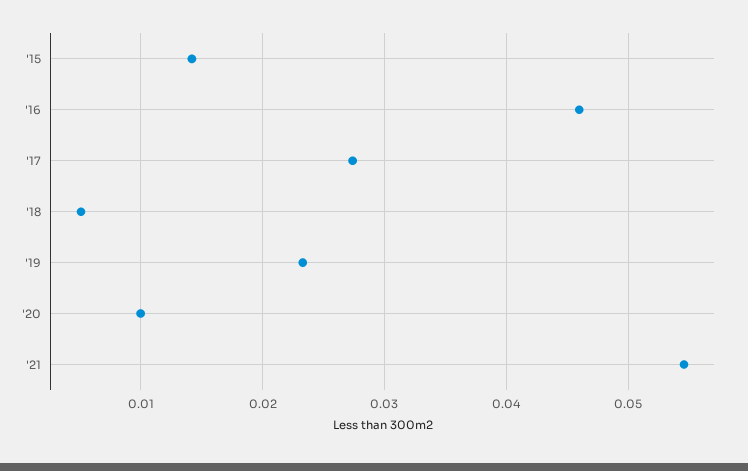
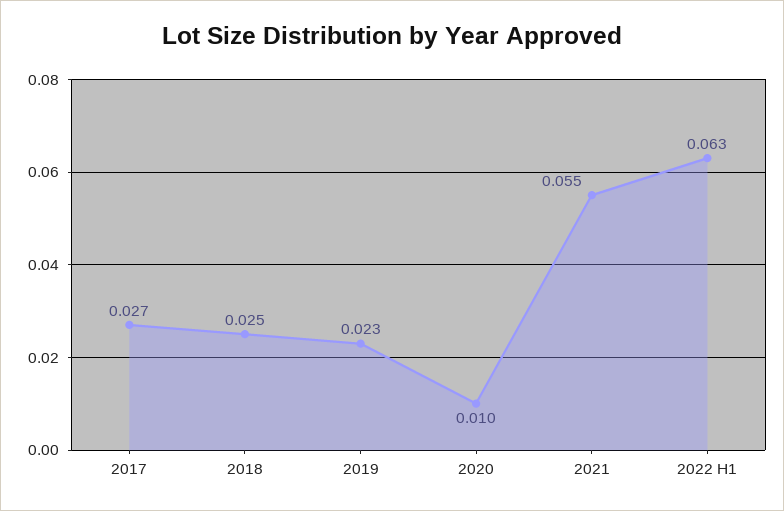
'15: 0.014 -> none
'16: 0.046 -> none
'18: 0.005 -> 0.025
2022 H1: none -> 0.063

